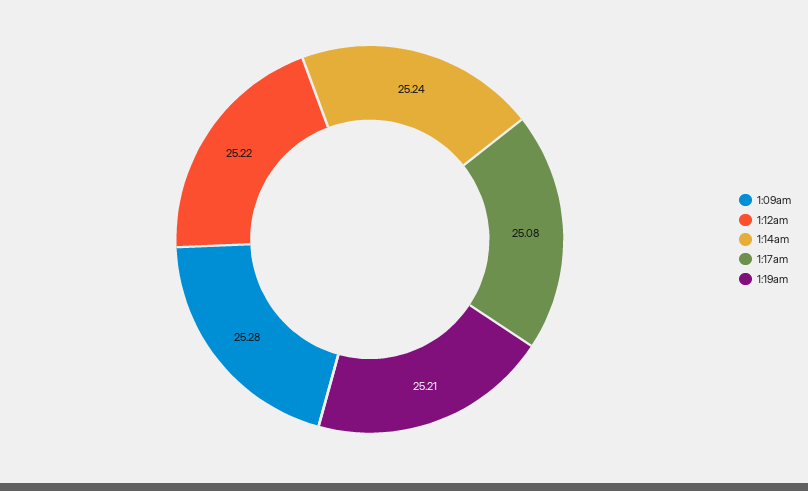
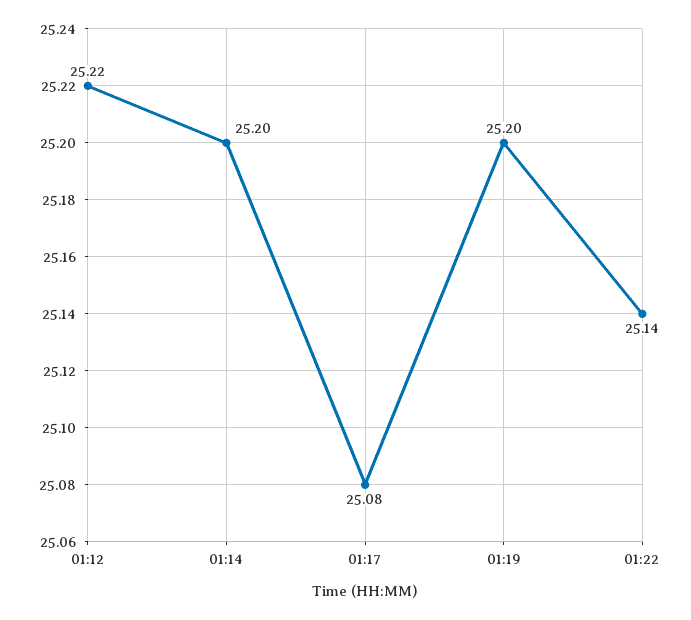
1:09am: 25.28 -> none
1:14am: 25.24 -> 25.2
1:19am: 25.21 -> 25.2
01:22: none -> 25.14

